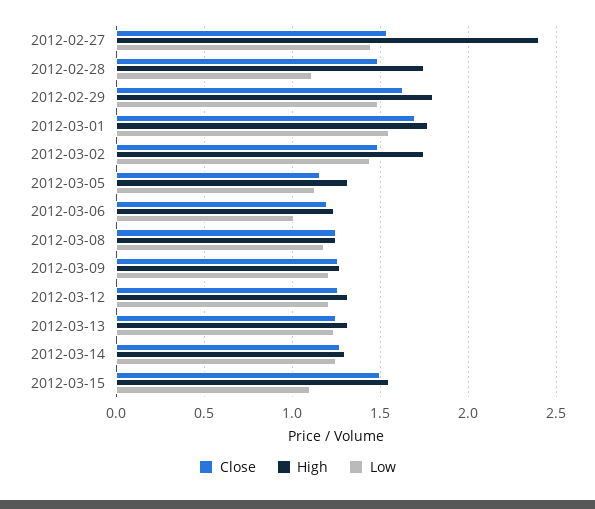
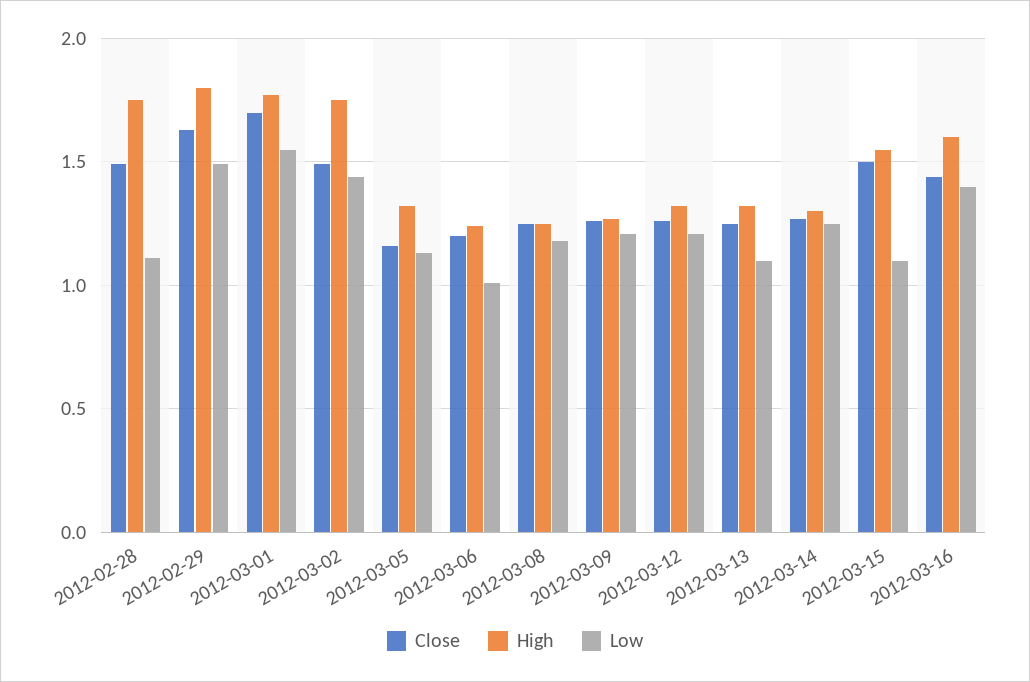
Close, 2012-02-27: 1.55 -> none
High, 2012-02-27: 2.4 -> none
Low, 2012-02-27: 1.45 -> none
Low, 2012-03-13: 1.25 -> 1.1
Close, 2012-03-16: none -> 1.45
High, 2012-03-16: none -> 1.6
Low, 2012-03-16: none -> 1.4

